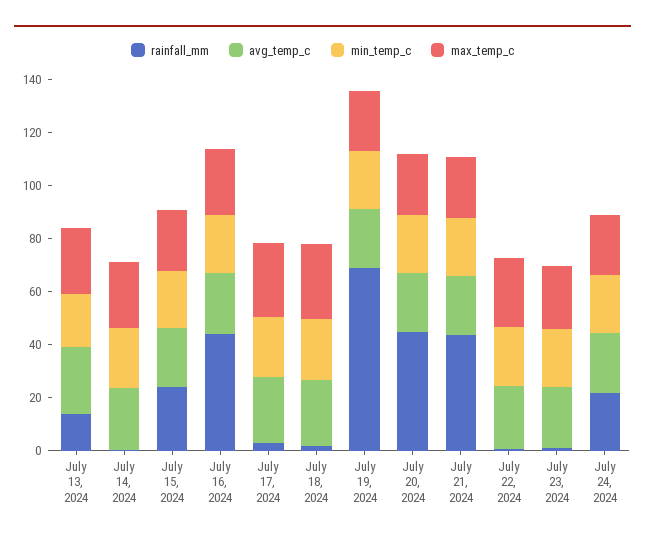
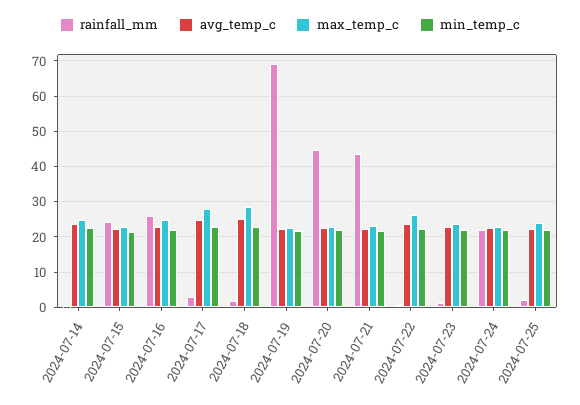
rainfall_mm, July 13, 2024: 15 -> none
avg_temp_c, July 13, 2024: 25 -> none
min_temp_c, July 13, 2024: 20 -> none
max_temp_c, July 13, 2024: 25 -> none
rainfall_mm, July 16, 2024: 45 -> 26
rainfall_mm, 2024-07-25: none -> 2
avg_temp_c, 2024-07-25: none -> 22
max_temp_c, 2024-07-25: none -> 24
min_temp_c, 2024-07-25: none -> 22

